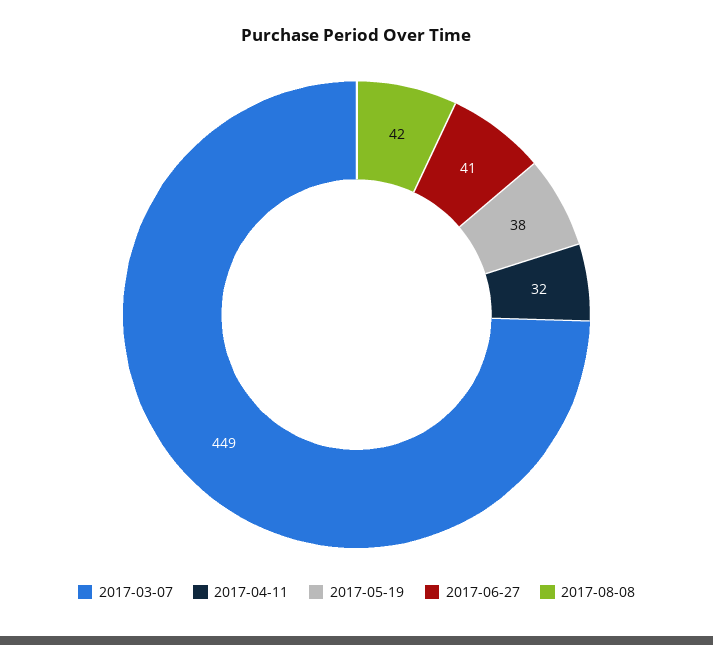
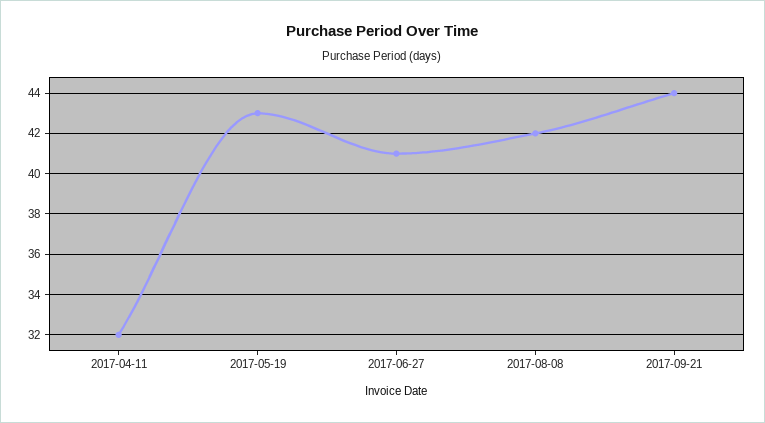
2017-03-07: 449 -> none
2017-05-19: 38 -> 43
2017-09-21: none -> 44

